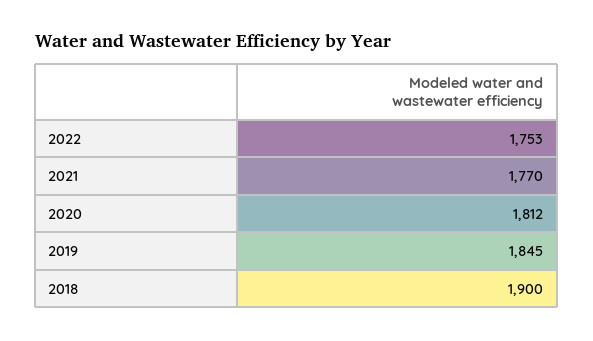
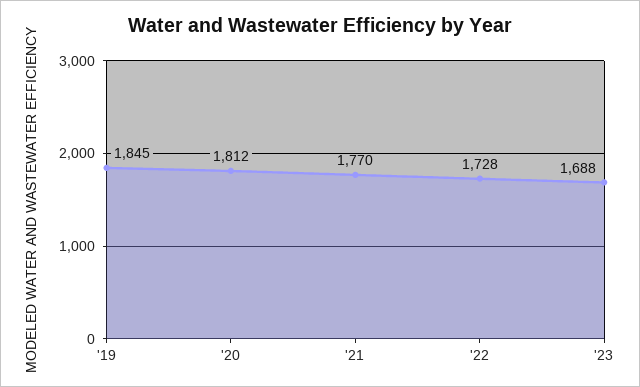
2022: 1753 -> 1728
2018: 1900 -> none
'23: none -> 1688

